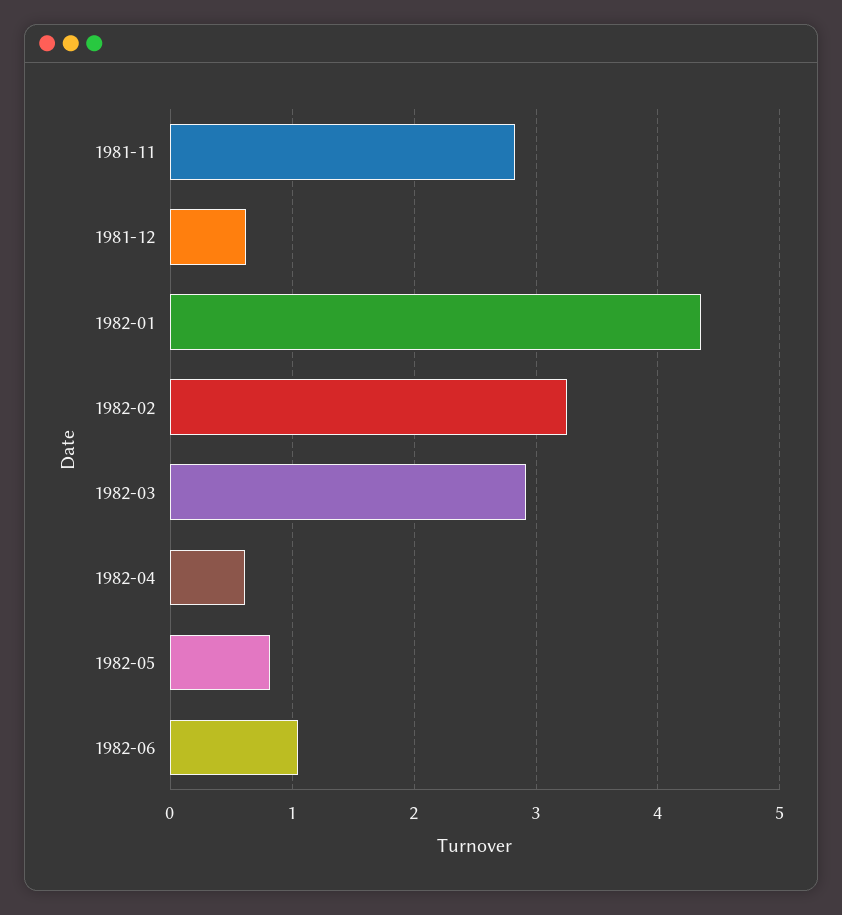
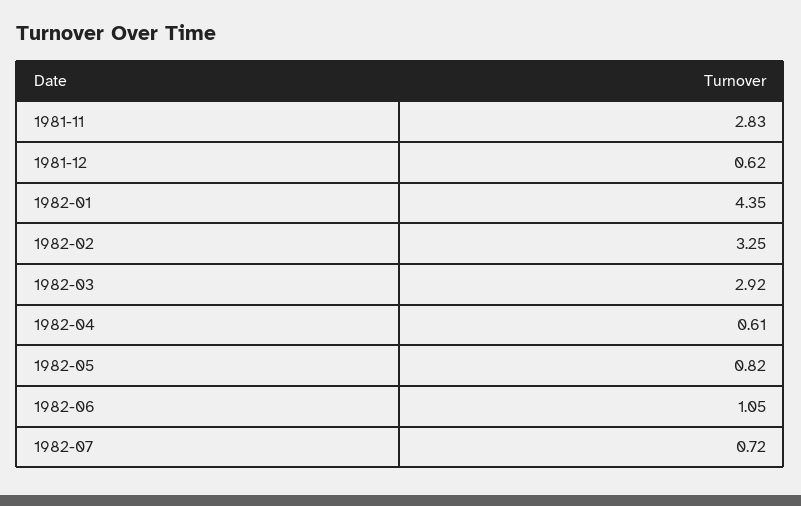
1982-07: none -> 0.72

